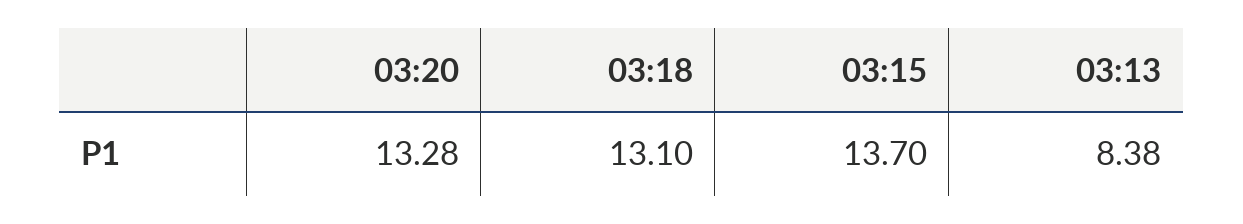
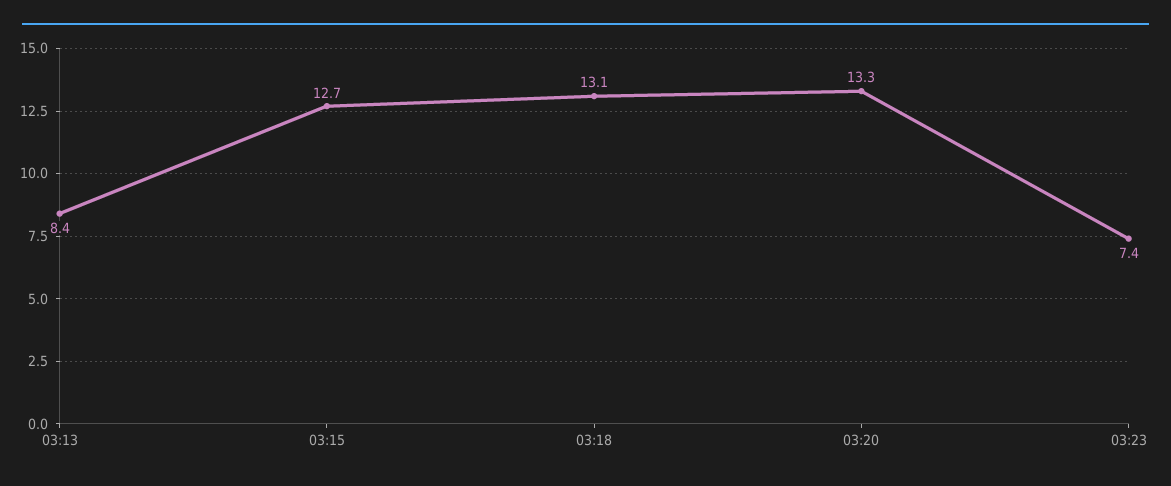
03:15: 13.7 -> 12.7
03:23: none -> 7.4

